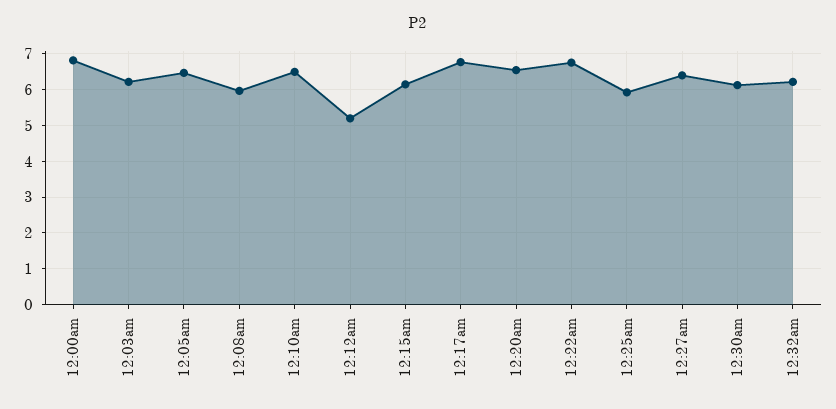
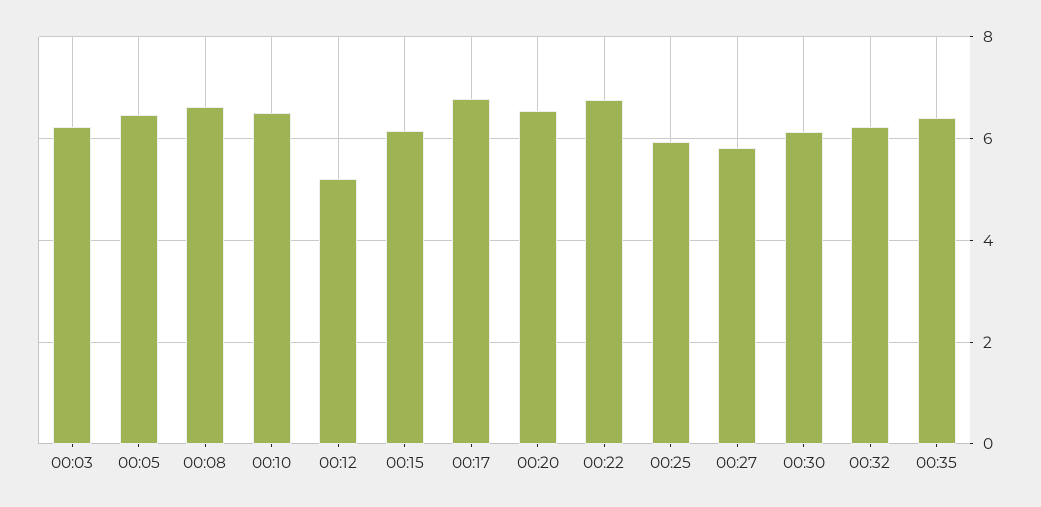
12:00am: 6.8 -> none
12:08am: 6 -> 6.6
12:27am: 6.4 -> 5.8
00:35: none -> 6.4

